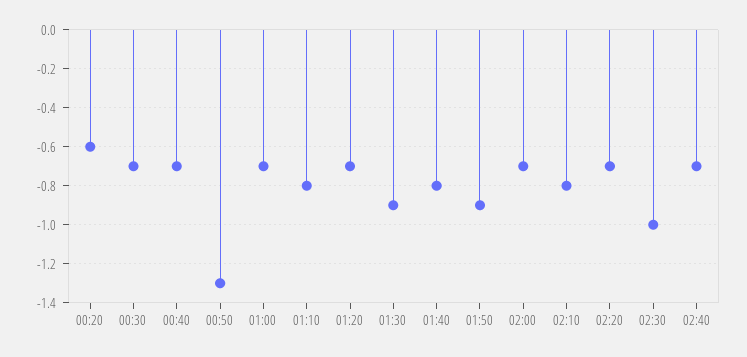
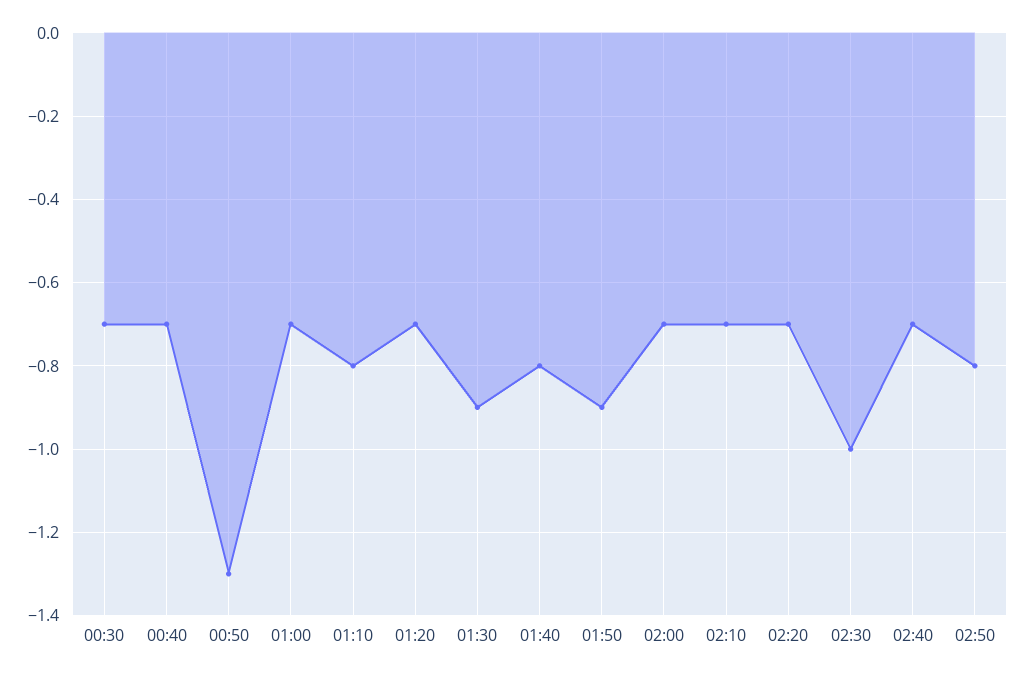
00:20: -0.6 -> none
02:10: -0.8 -> -0.7
02:50: none -> -0.8

